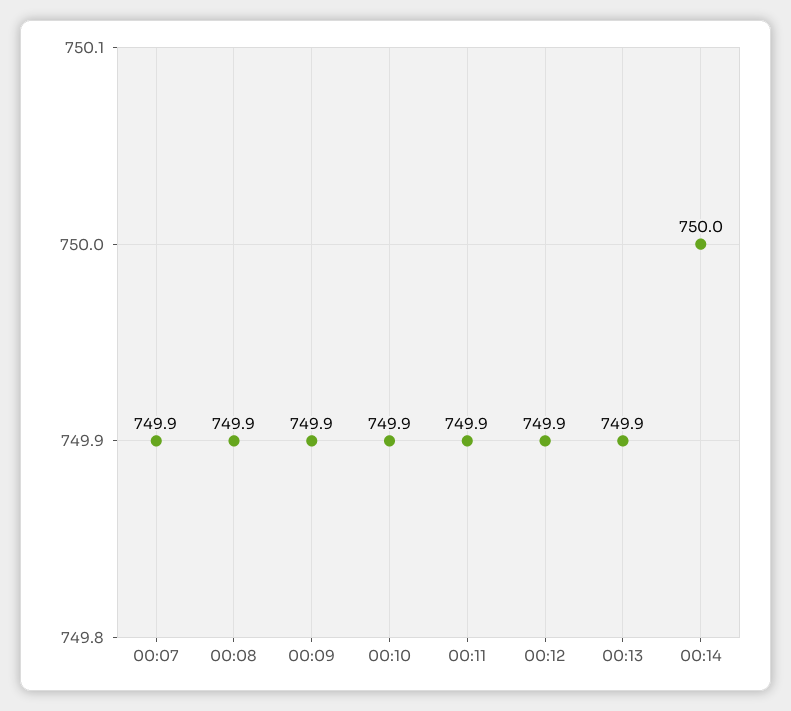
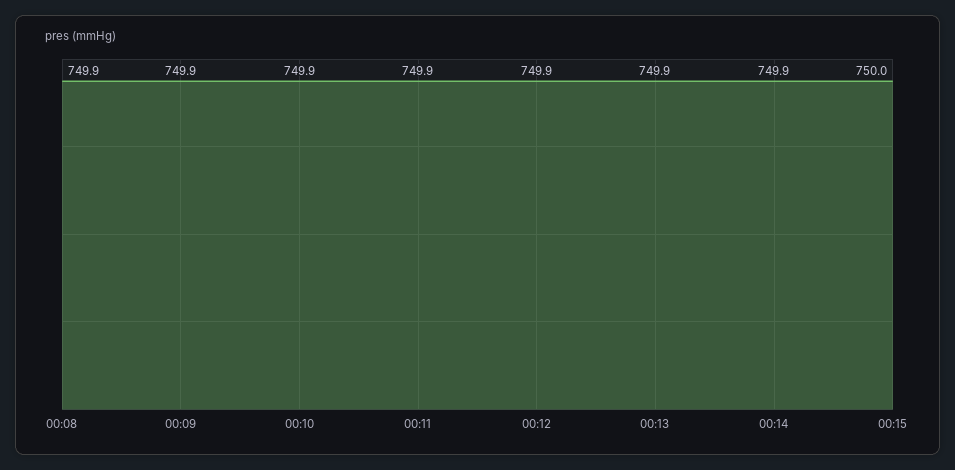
00:07: 749.9 -> none
00:14: 750 -> 749.9
00:15: none -> 750

